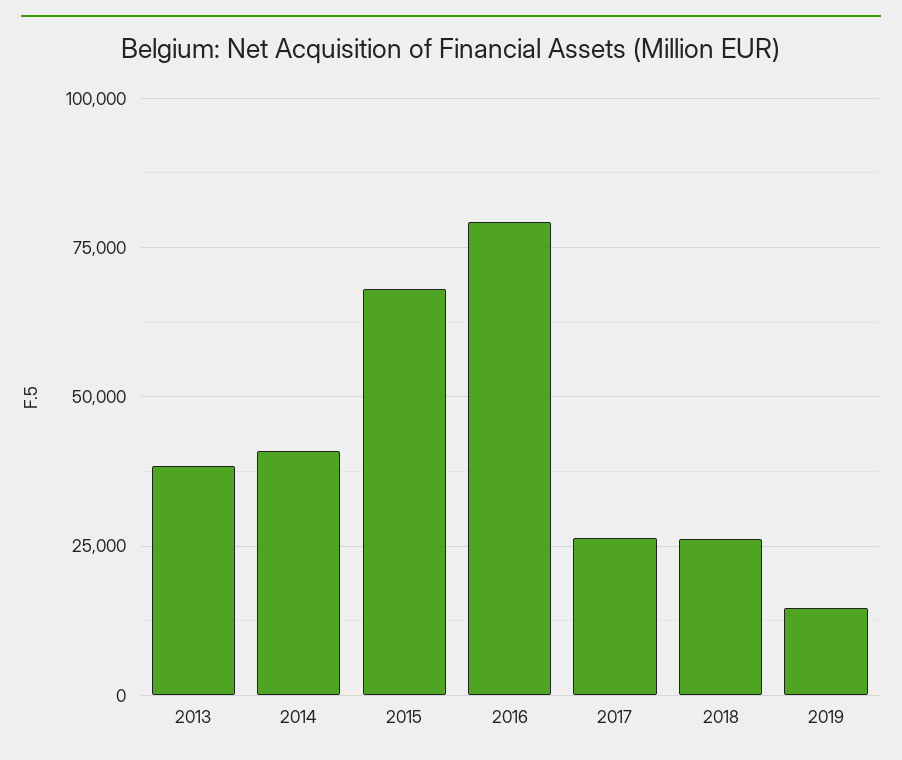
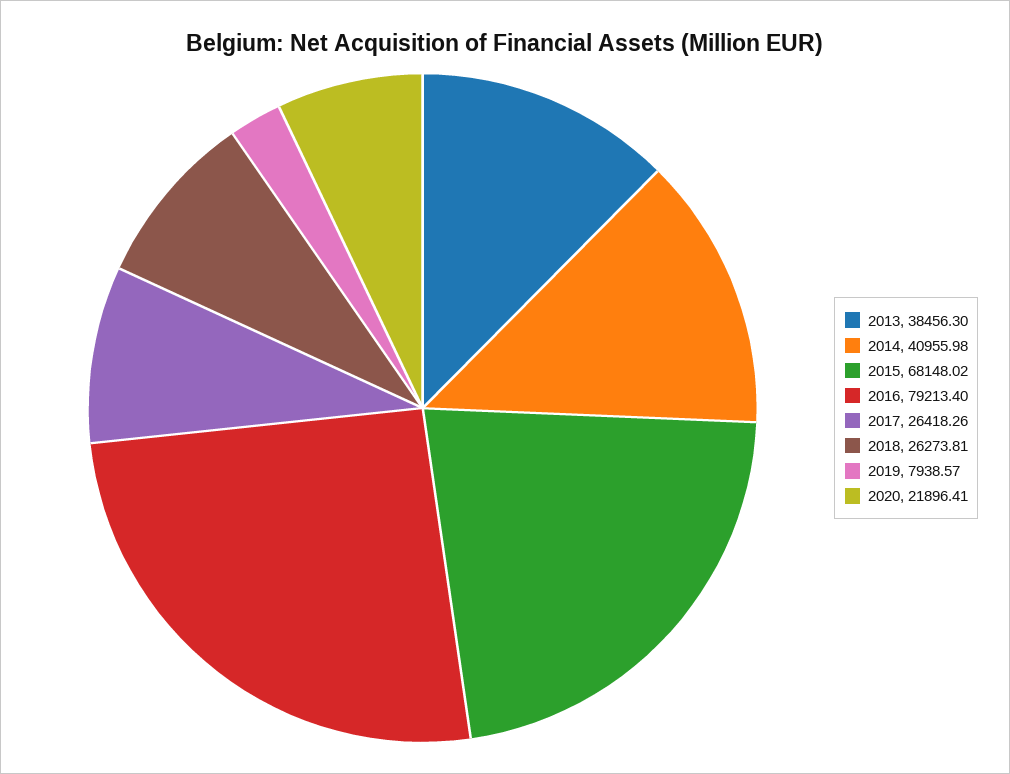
2019: 15000 -> 7938.57
2020: none -> 21896.41

